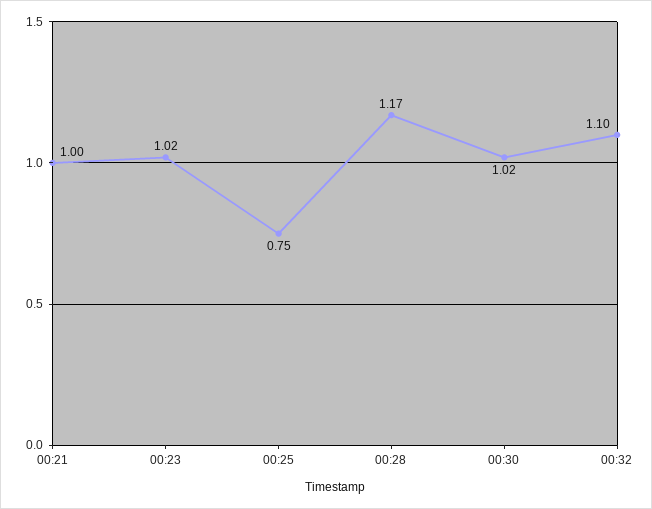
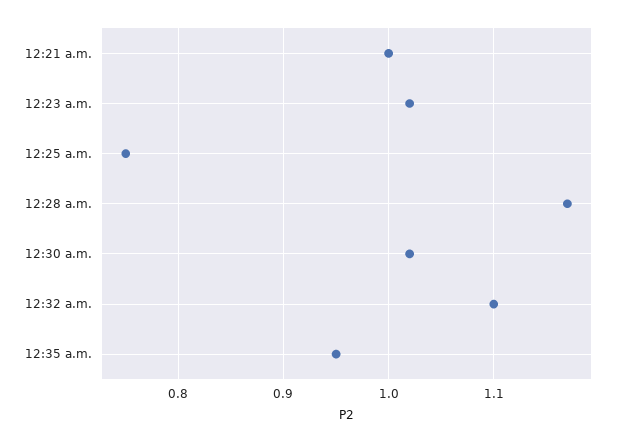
12:35 a.m.: none -> 0.95

